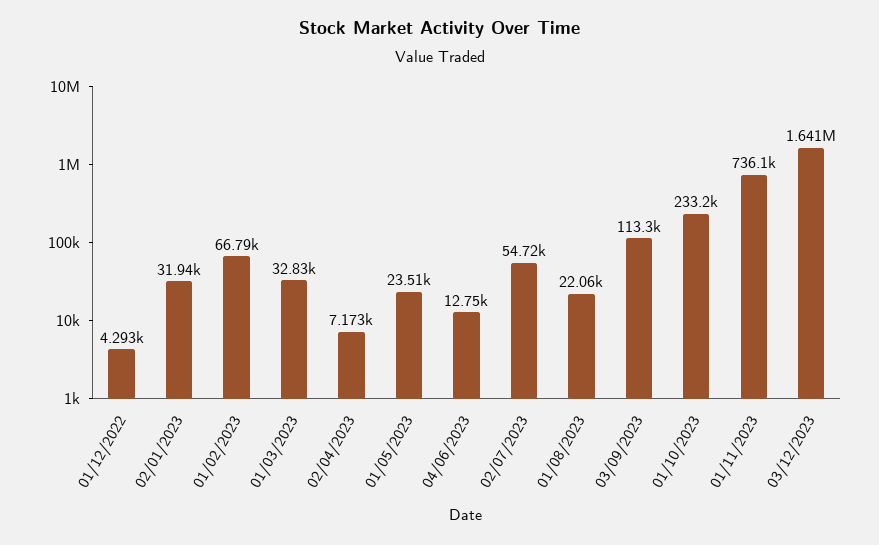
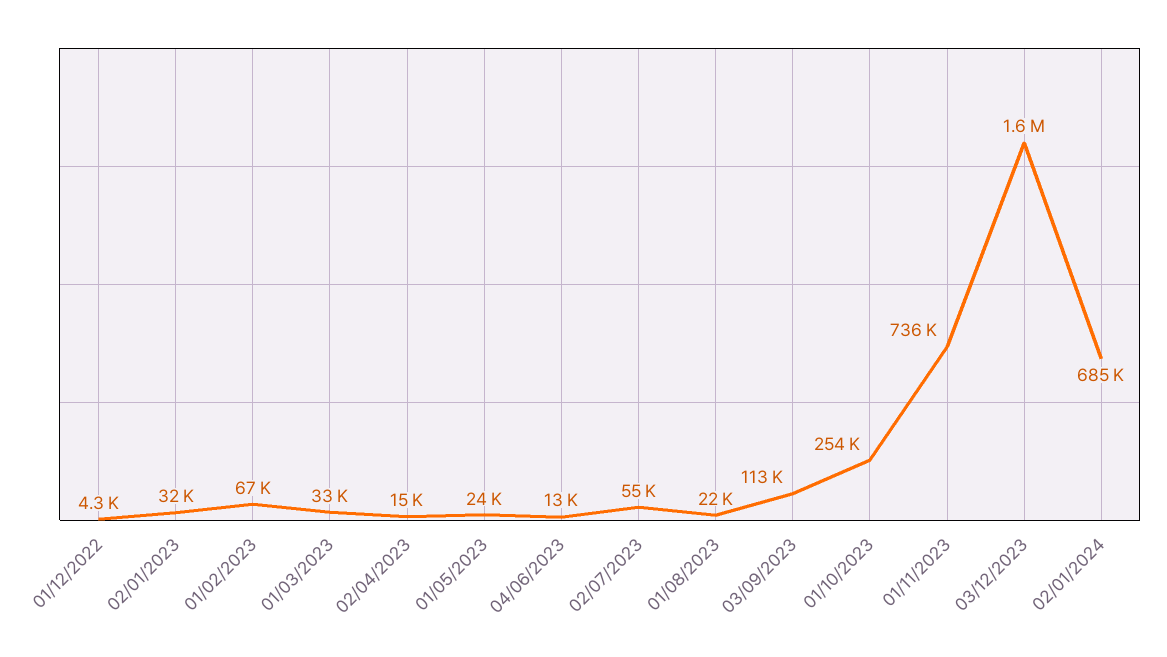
02/04/2023: 7173 -> 15000
01/10/2023: 233200 -> 254000
02/01/2024: none -> 685000

